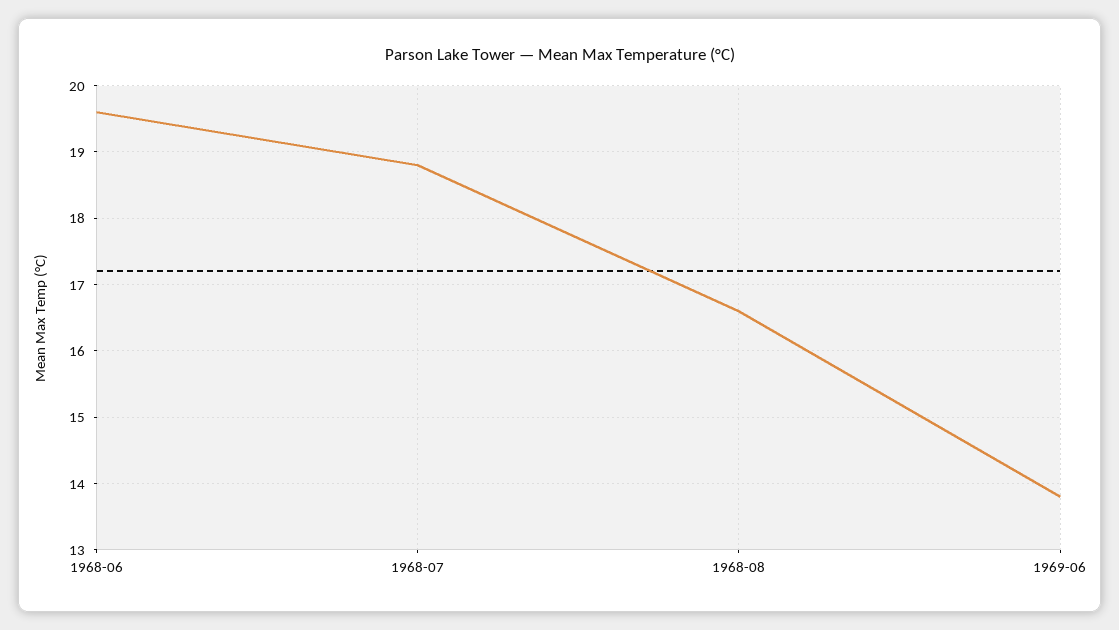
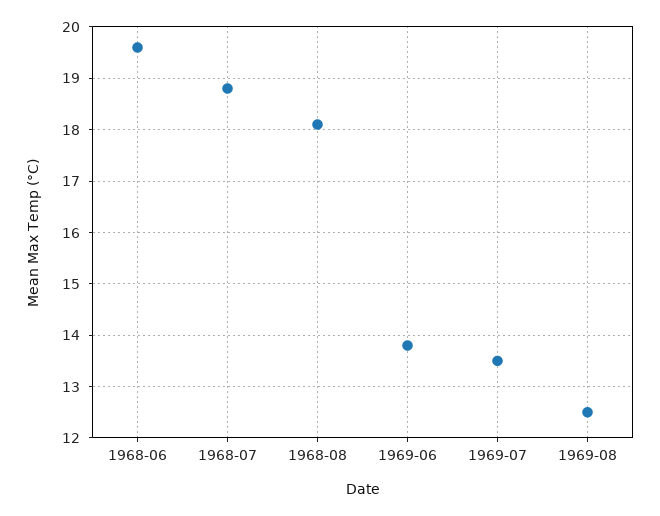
1968-08: 16.6 -> 18
1969-07: none -> 13.5
1969-08: none -> 12.5

